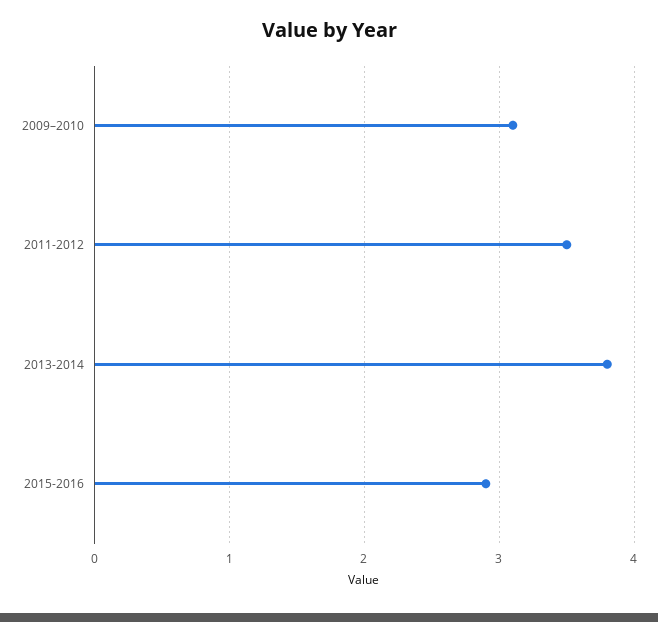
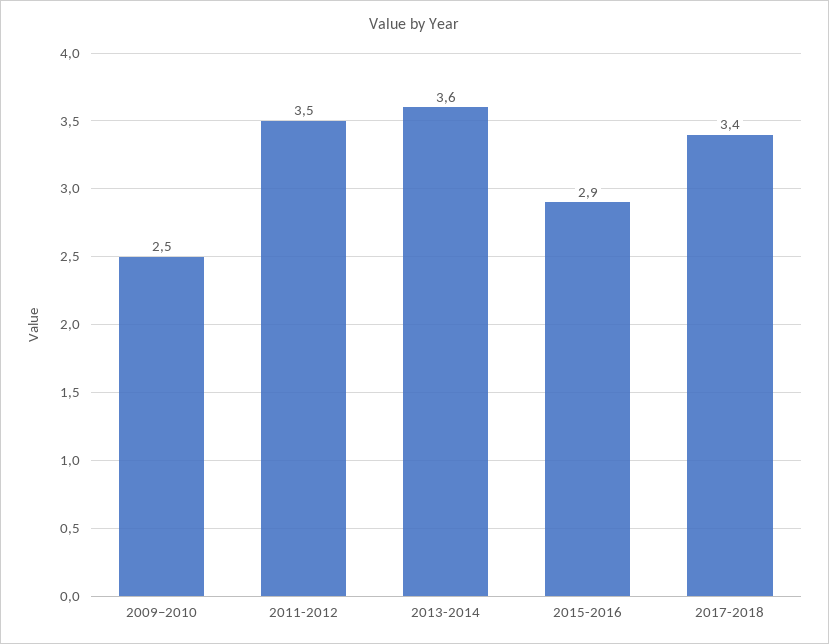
2009–2010: 3.1 -> 2.5
2013-2014: 3.8 -> 3.6
2017-2018: none -> 3.4

